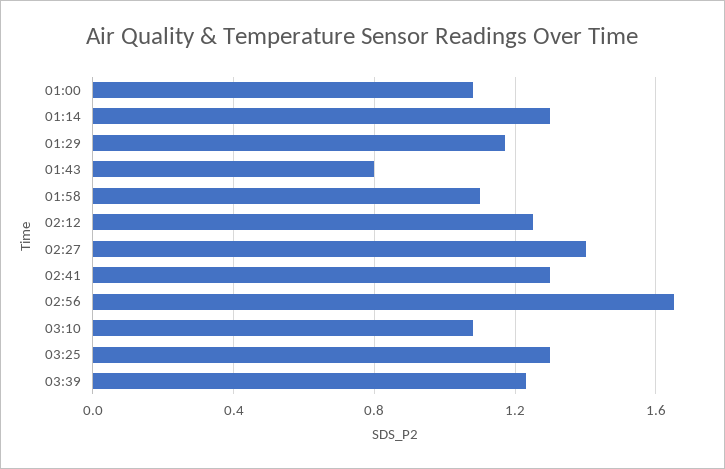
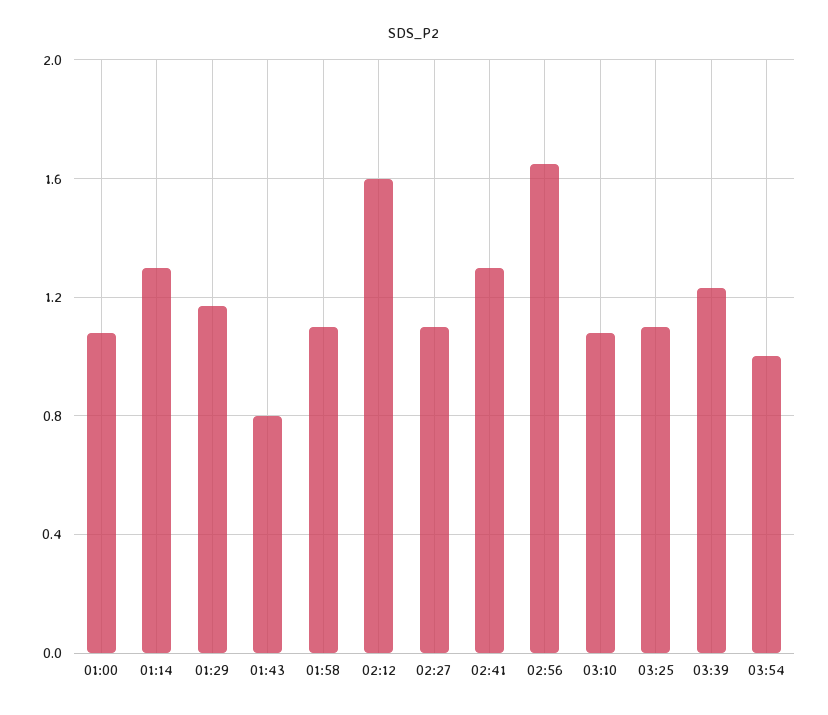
02:12: 1.25 -> 1.6
02:27: 1.4 -> 1.1
03:25: 1.3 -> 1.1
03:54: none -> 1

